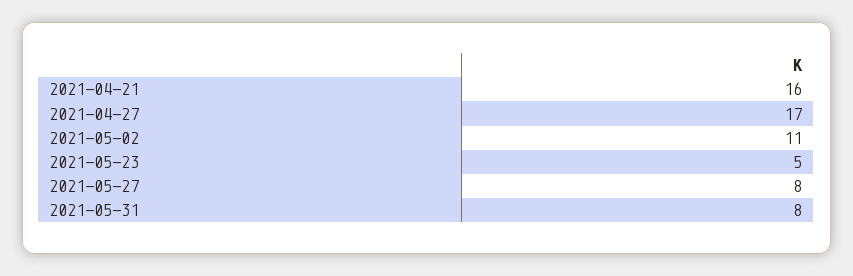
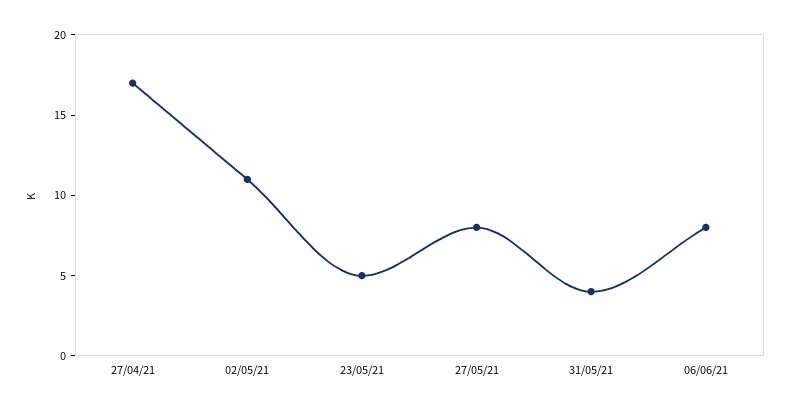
2021-04-21: 16 -> none
2021-05-31: 8 -> 4
06/06/21: none -> 8

